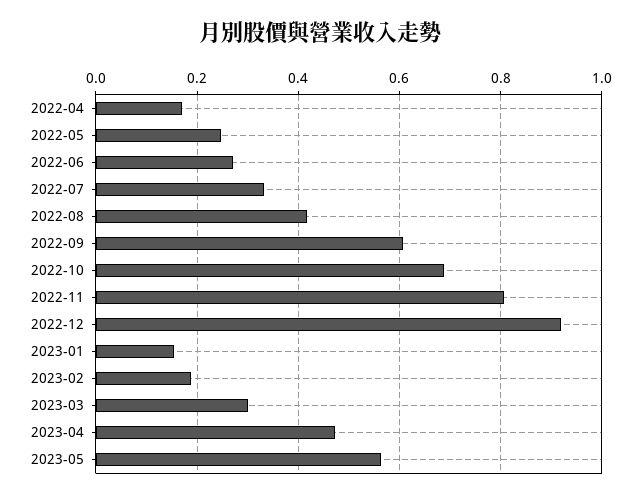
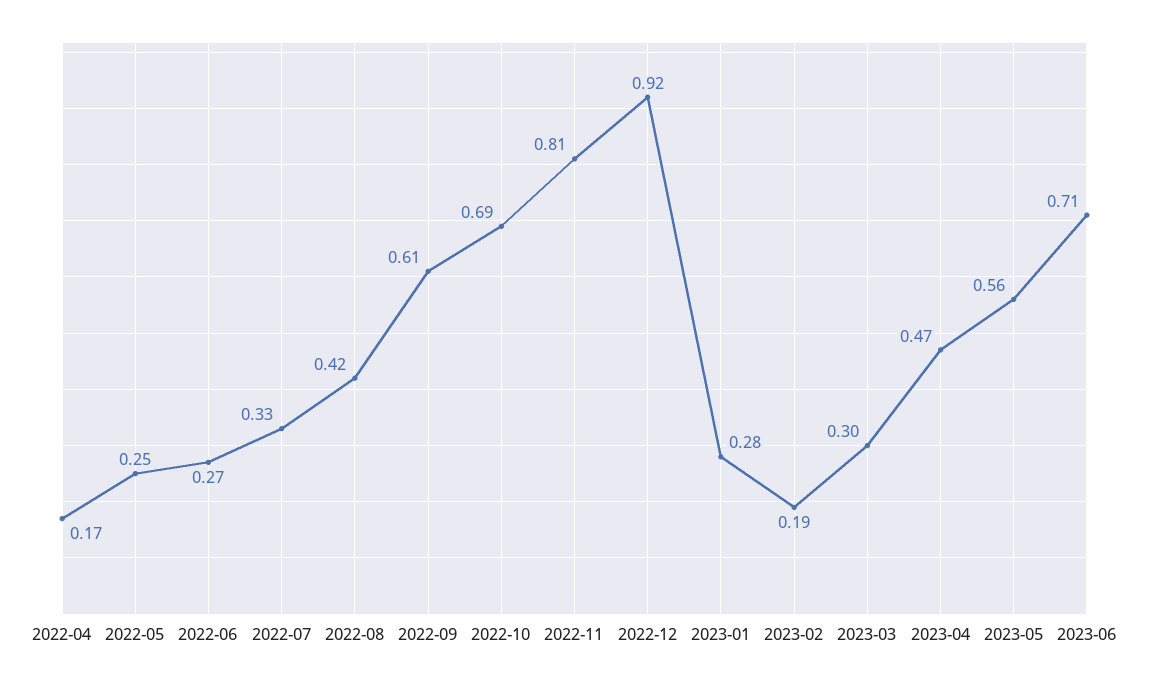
2023-01: 0.16 -> 0.28
2023-06: none -> 0.71

